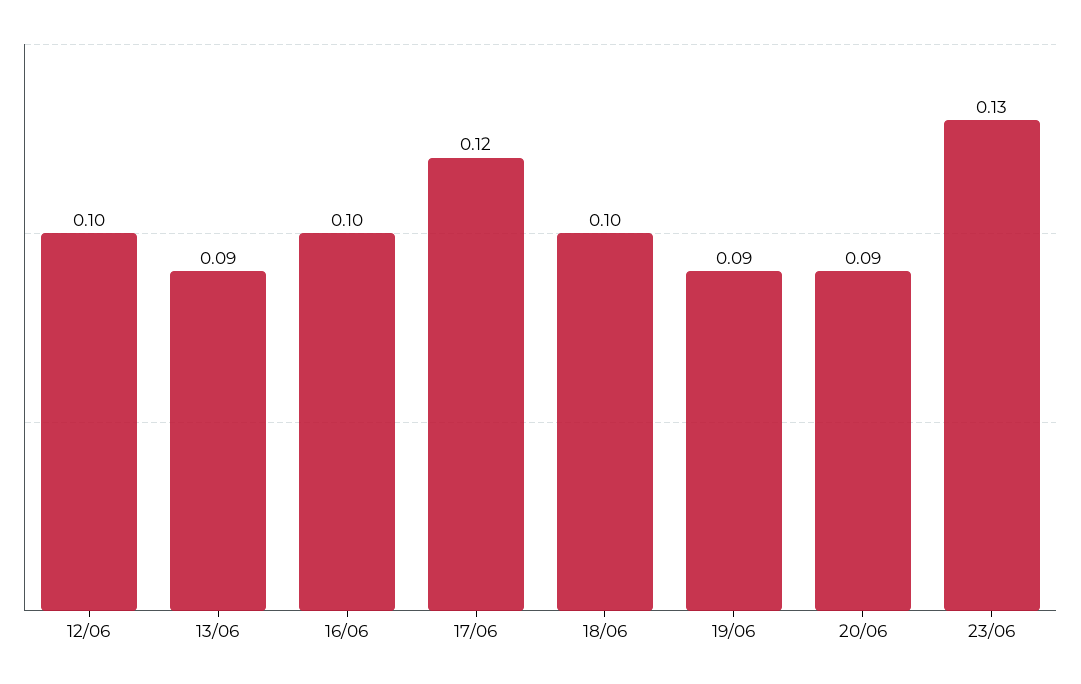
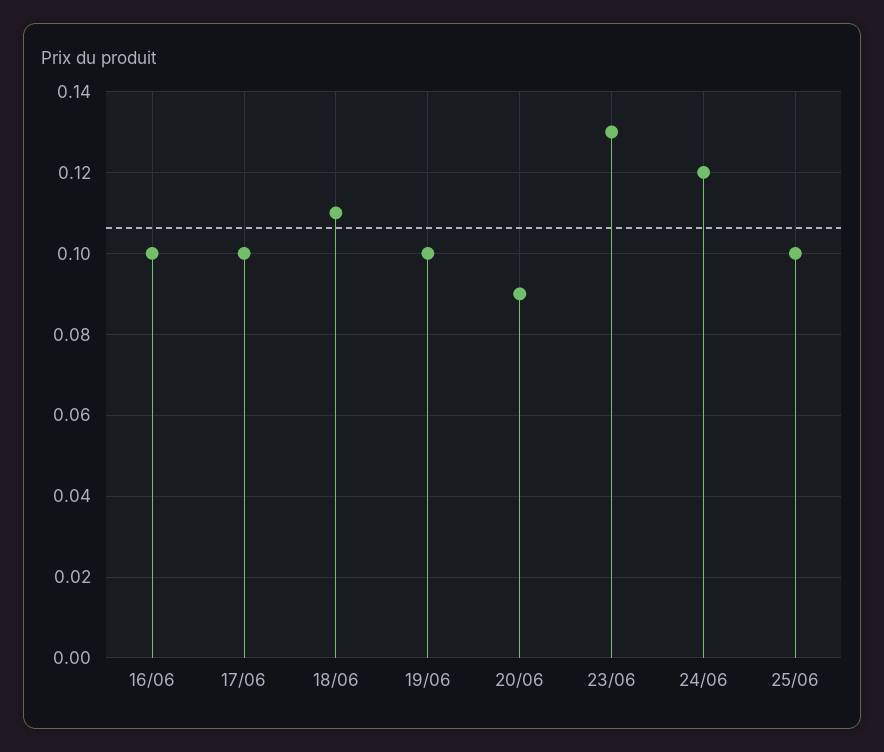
12/06: 0.1 -> none
13/06: 0.09 -> none
17/06: 0.12 -> 0.1
18/06: 0.1 -> 0.11
19/06: 0.09 -> 0.1
24/06: none -> 0.12
25/06: none -> 0.1

